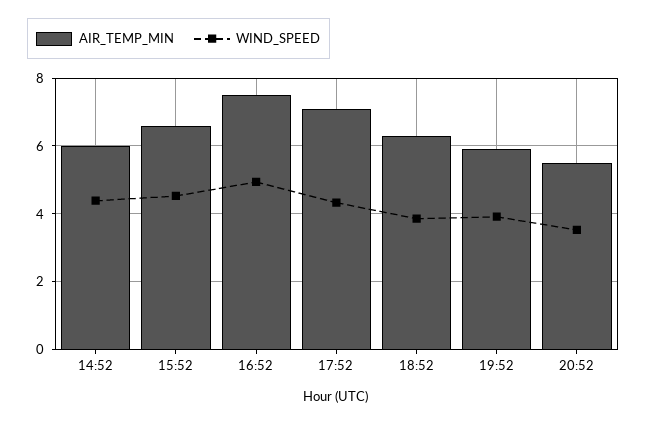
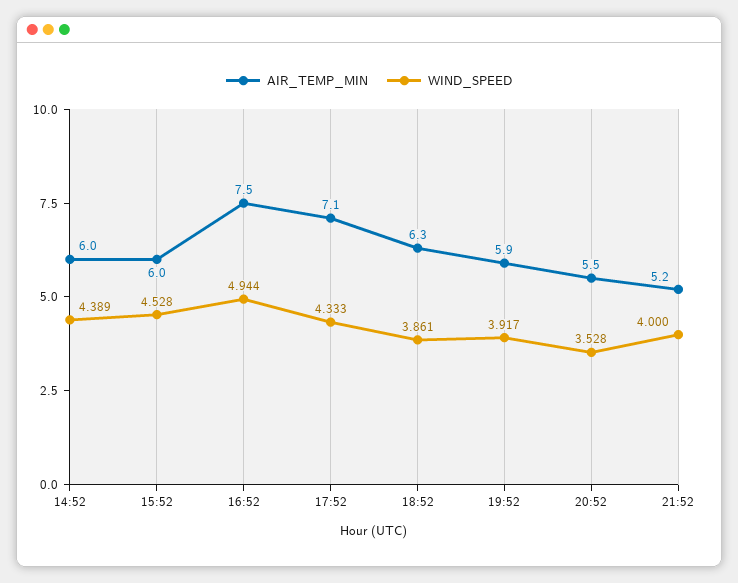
AIR_TEMP_MIN, 15:52: 6.6 -> 6
AIR_TEMP_MIN, 21:52: none -> 5.2
WIND_SPEED, 21:52: none -> 4

